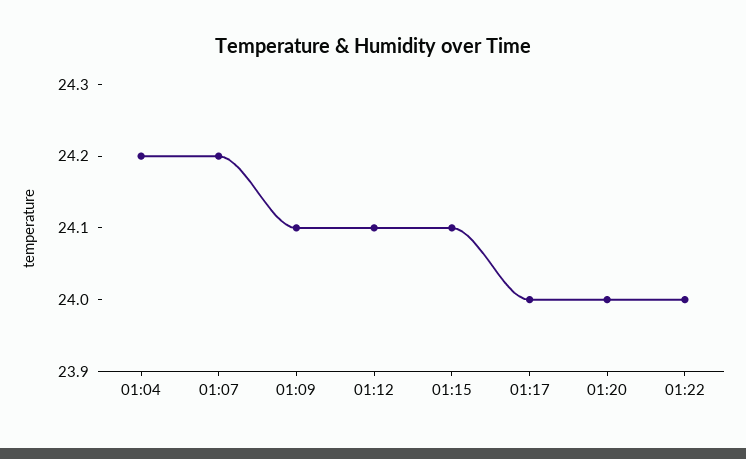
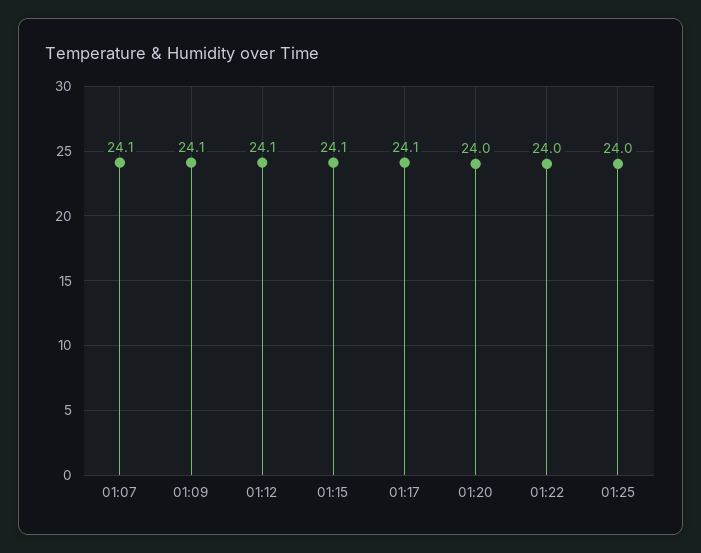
01:04: 24.2 -> none
01:07: 24.2 -> 24.1
01:17: 24 -> 24.1
01:25: none -> 24

